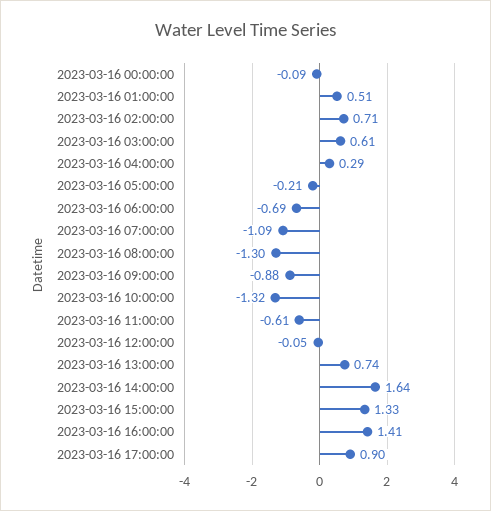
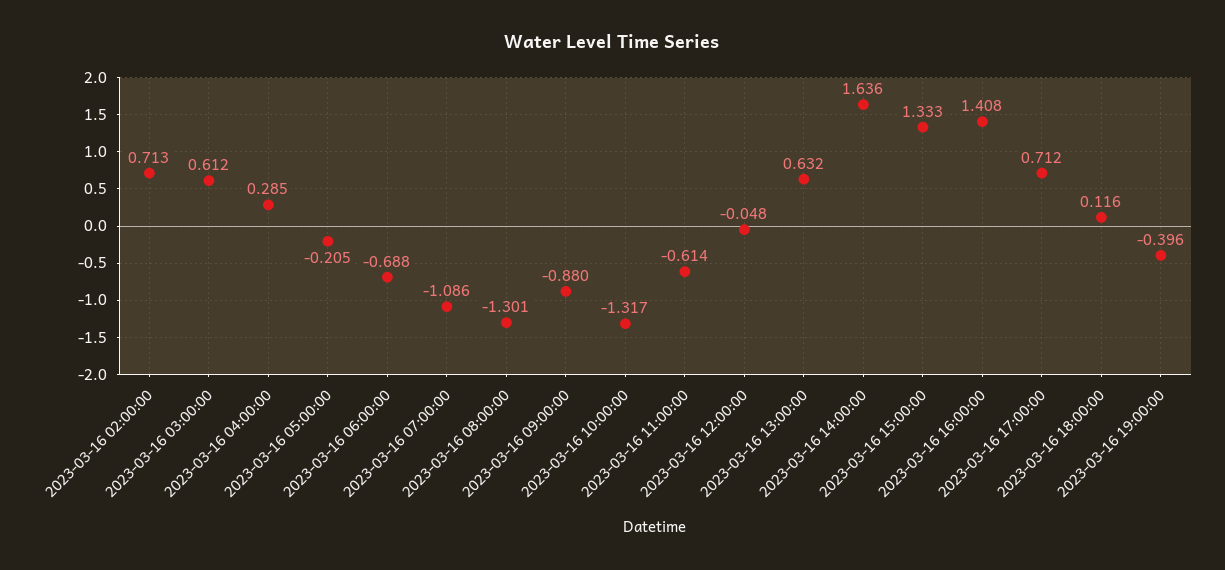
2023-03-16 00:00:00: -0.09 -> none
2023-03-16 01:00:00: 0.51 -> none
2023-03-16 13:00:00: 0.74 -> 0.632
2023-03-16 17:00:00: 0.9 -> 0.712
2023-03-16 18:00:00: none -> 0.116
2023-03-16 19:00:00: none -> -0.396

